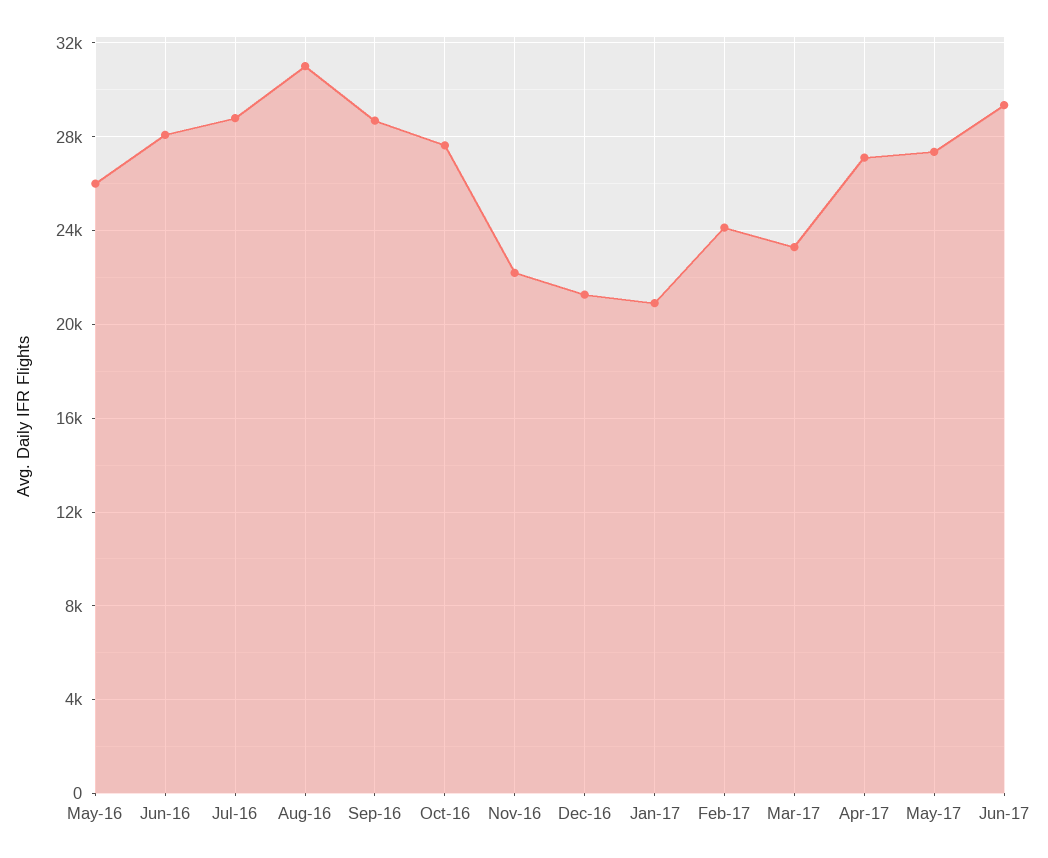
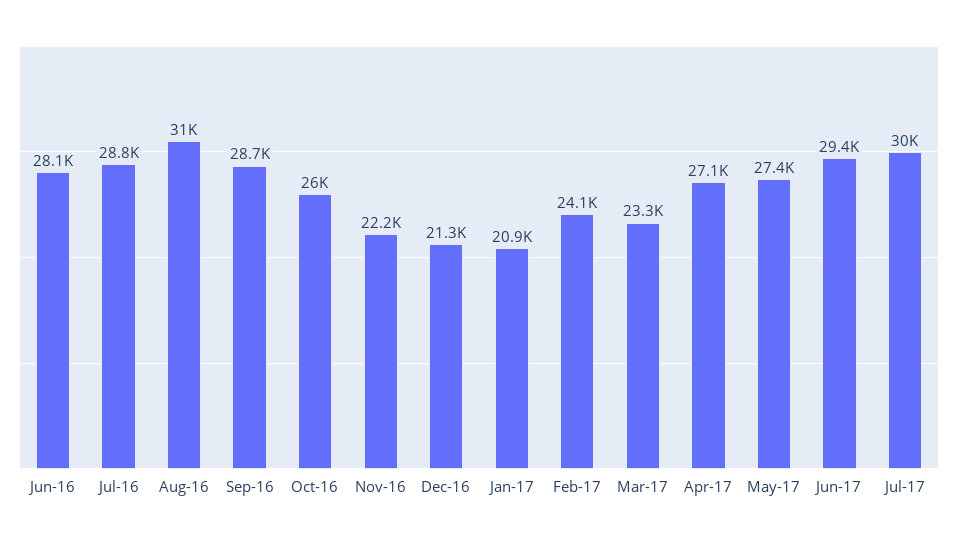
May-16: 26000 -> none
Oct-16: 27500 -> 26000
Jul-17: none -> 30000

